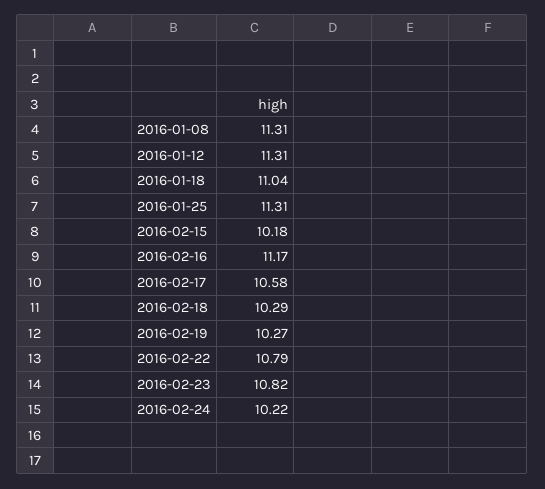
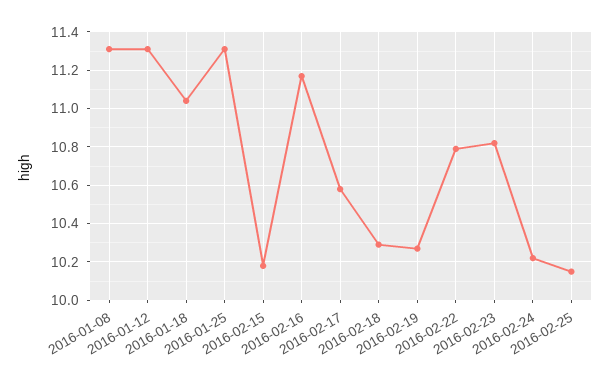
2016-02-25: none -> 10.15

